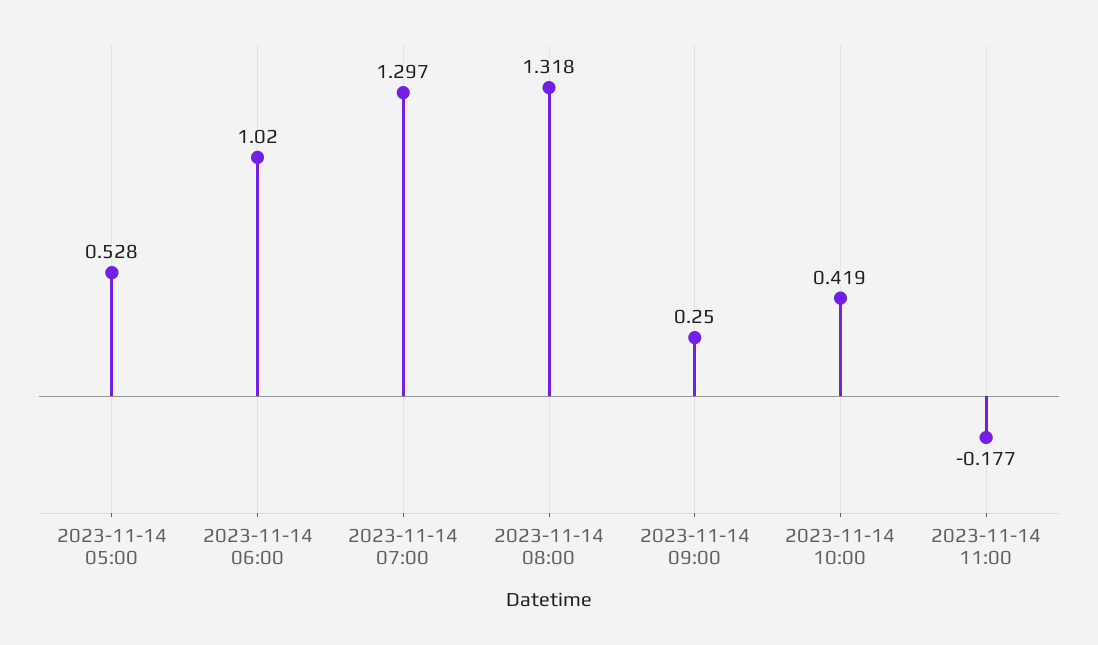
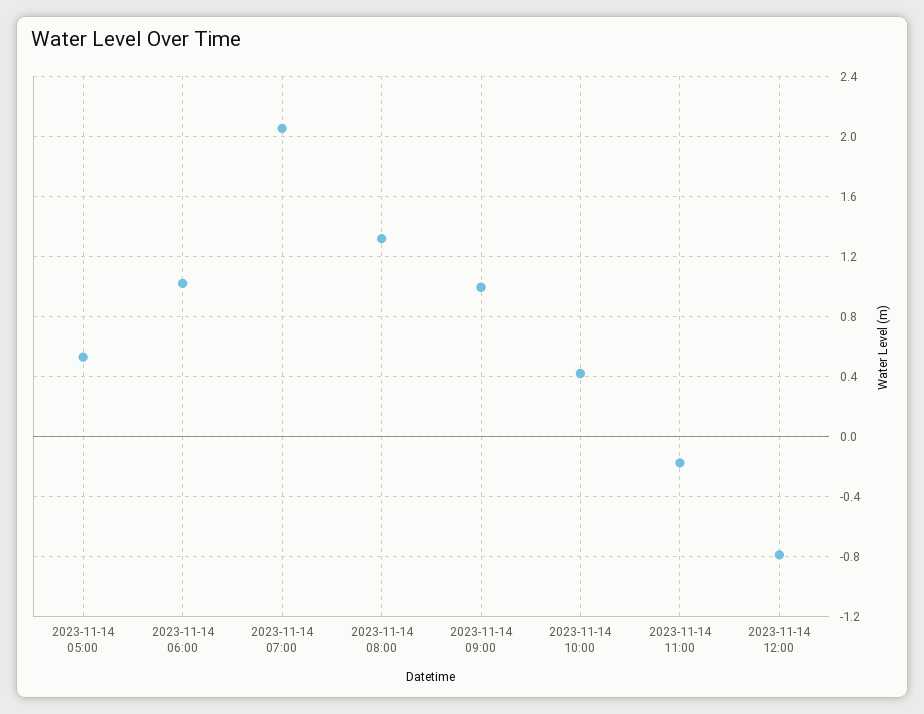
2023-11-14 07:00: 1.297 -> 2.05
2023-11-14 09:00: 0.25 -> 1
2023-11-14 12:00: none -> -0.8

